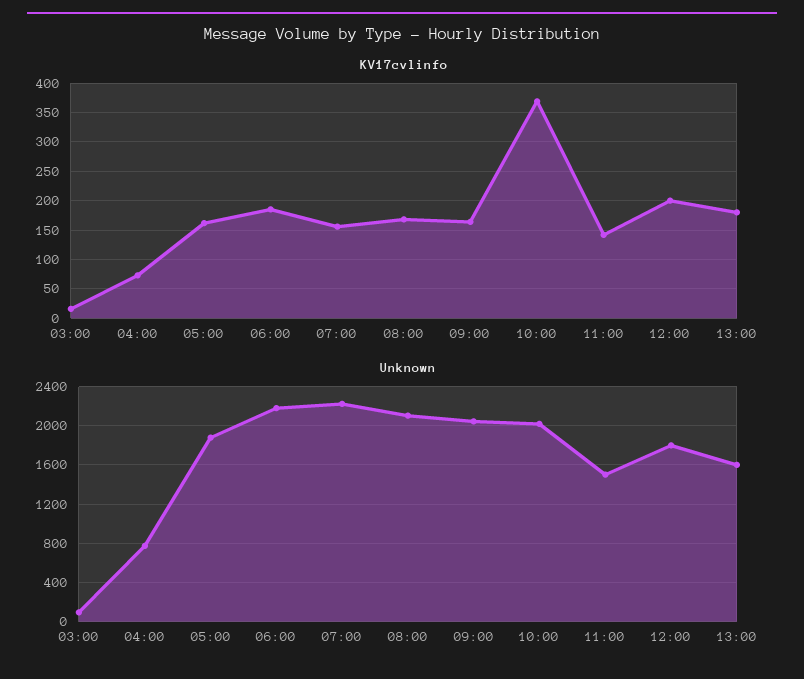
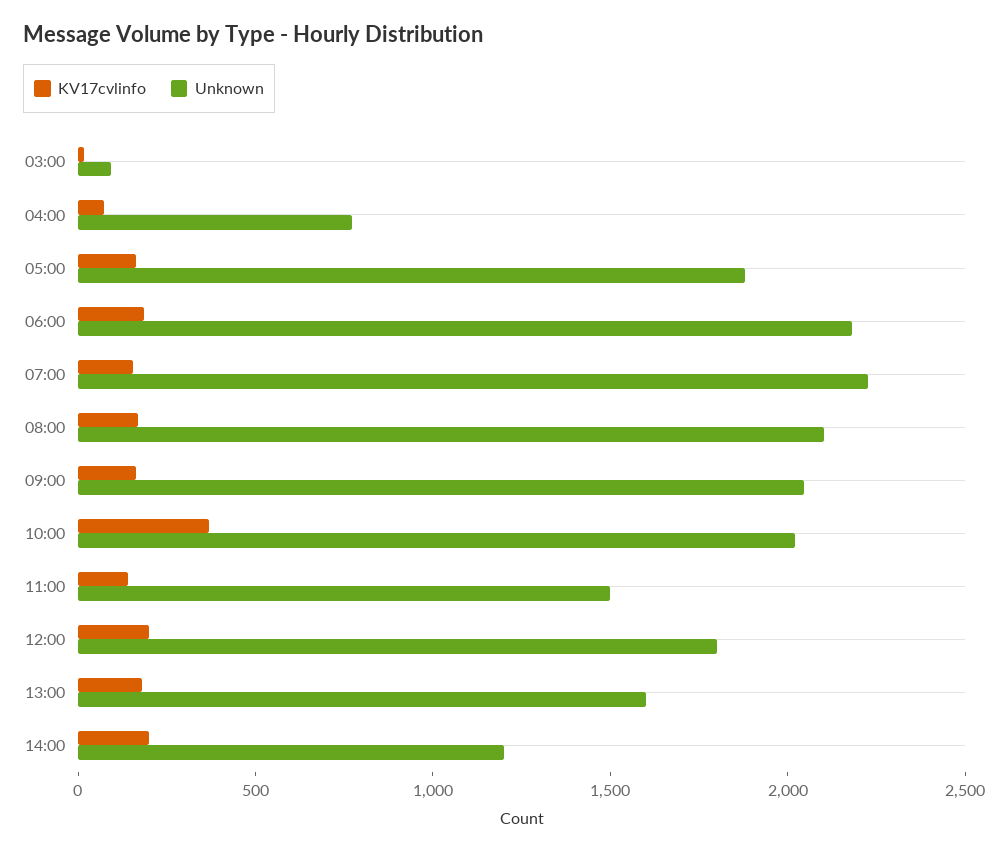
KV17cvlinfo, 14:00: none -> 200
Unknown, 14:00: none -> 1200

